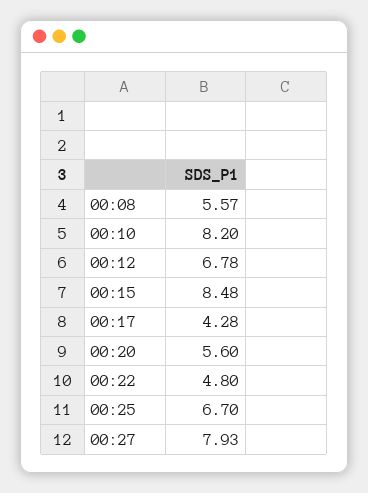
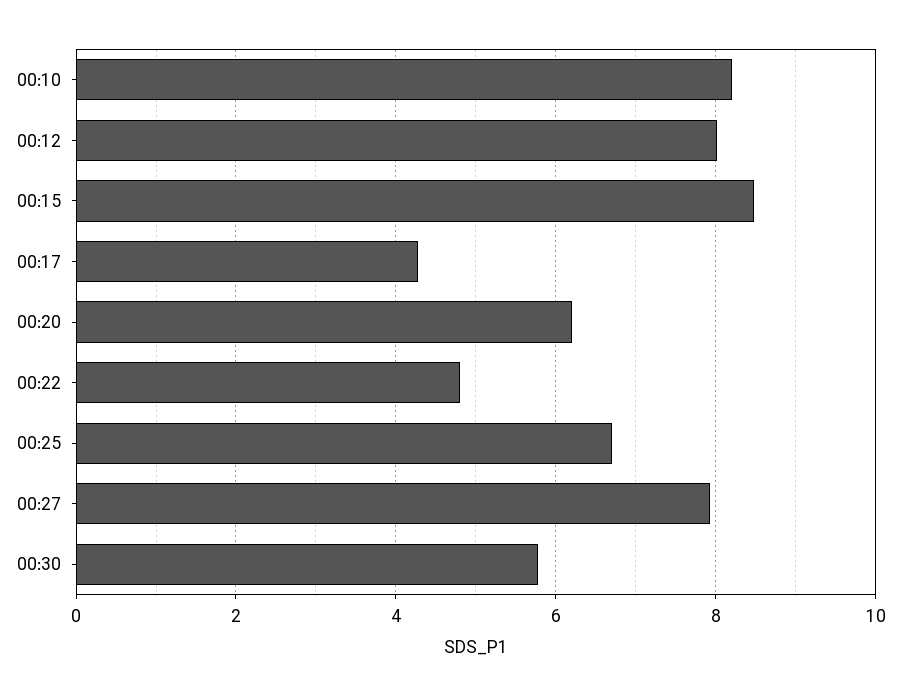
00:08: 5.57 -> none
00:12: 6.78 -> 8
00:20: 5.6 -> 6.2
00:30: none -> 5.8

